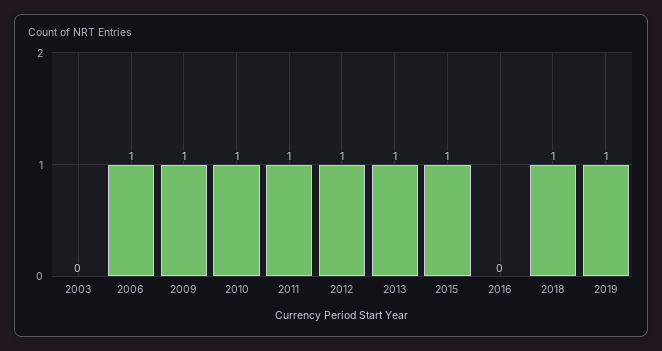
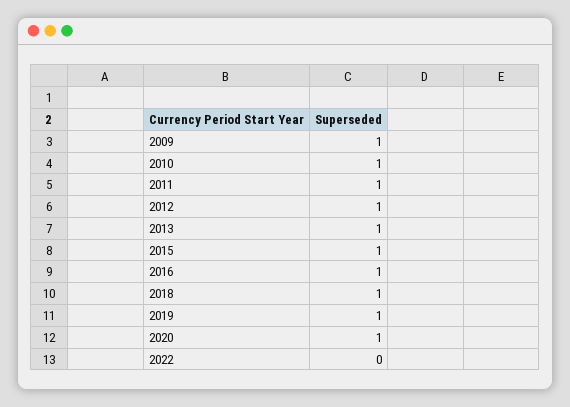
2003: 0 -> none
2006: 1 -> none
2016: 0 -> 1
2020: none -> 1
2022: none -> 0

